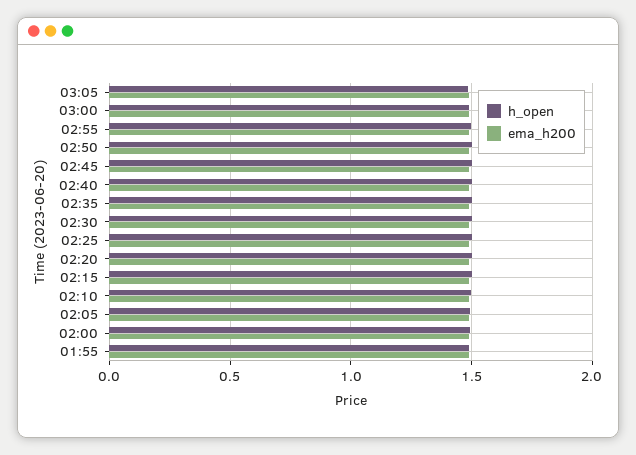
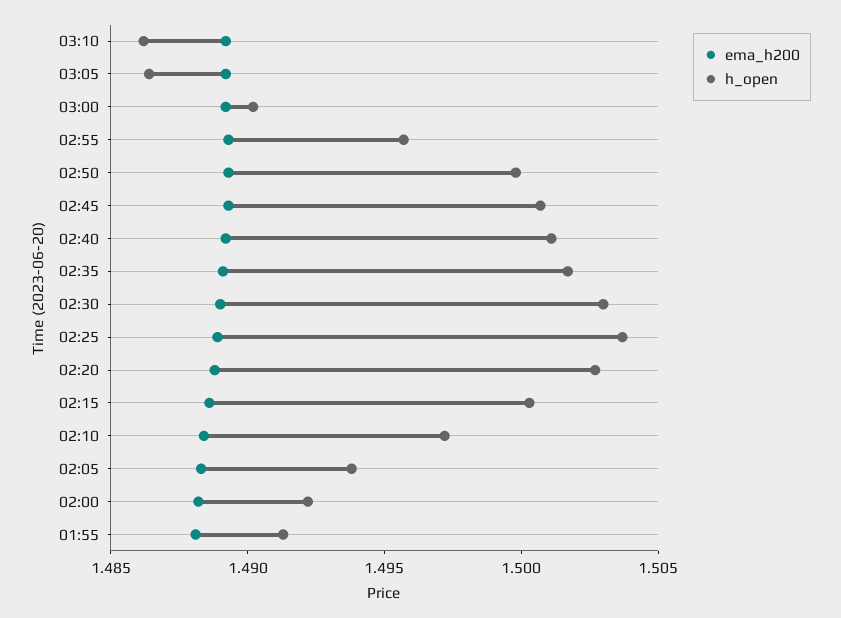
ema_h200, 03:10: none -> 1.489
h_open, 03:10: none -> 1.486

